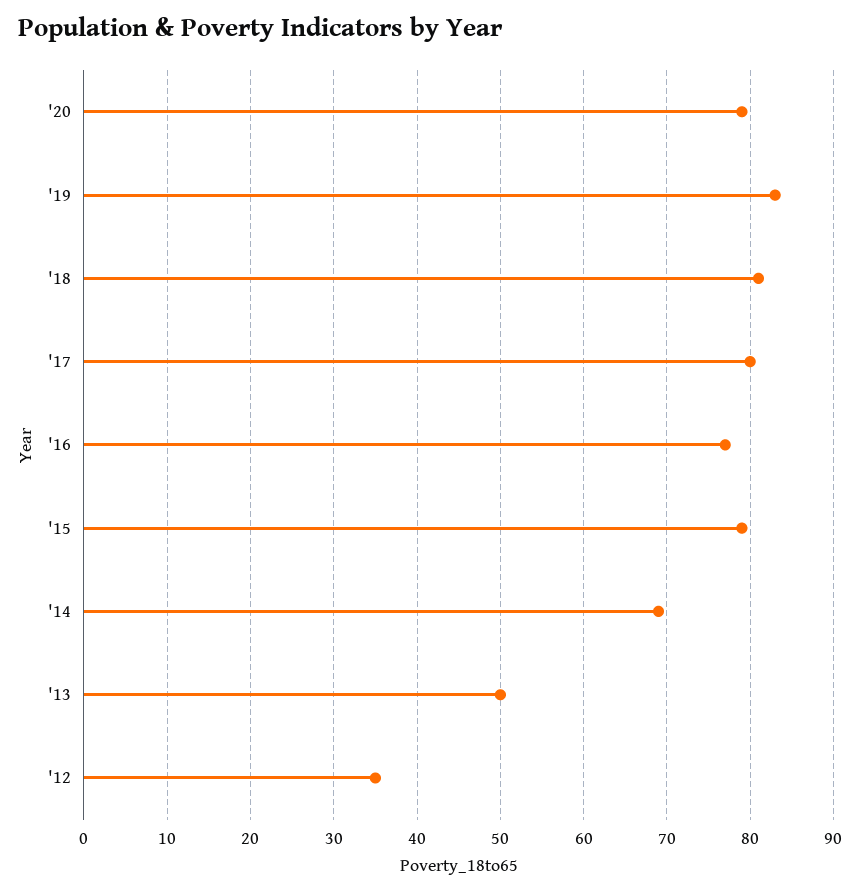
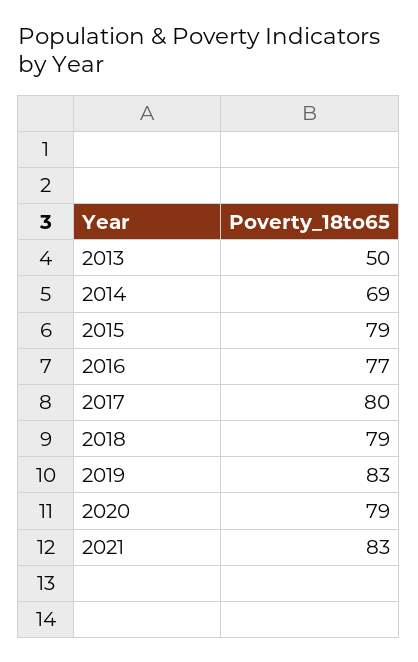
'18: 81 -> 79
'12: 35 -> none
2021: none -> 83

